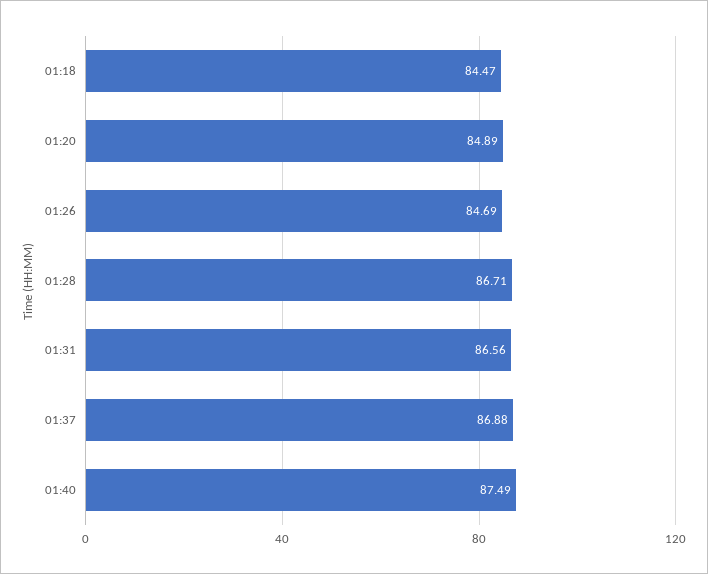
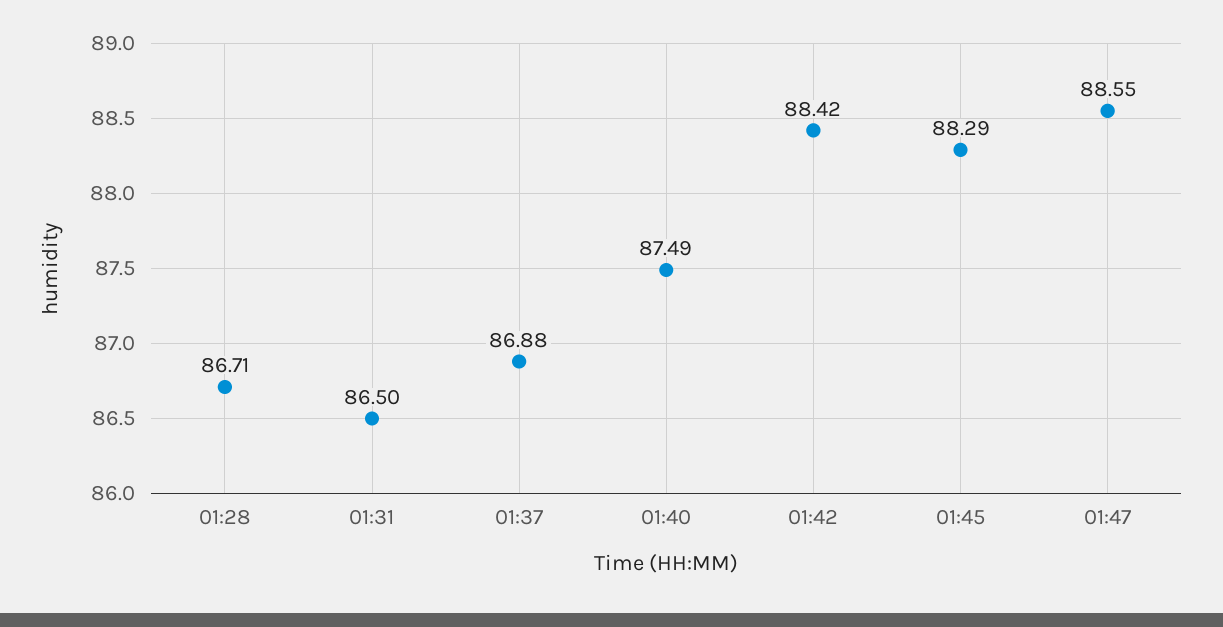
01:18: 84.47 -> none
01:20: 84.89 -> none
01:26: 84.69 -> none
01:31: 86.56 -> 86.5
01:42: none -> 88.42
01:45: none -> 88.29
01:47: none -> 88.55

